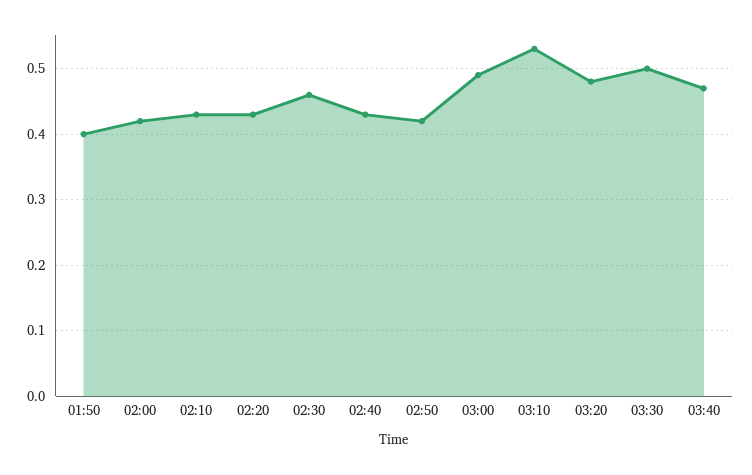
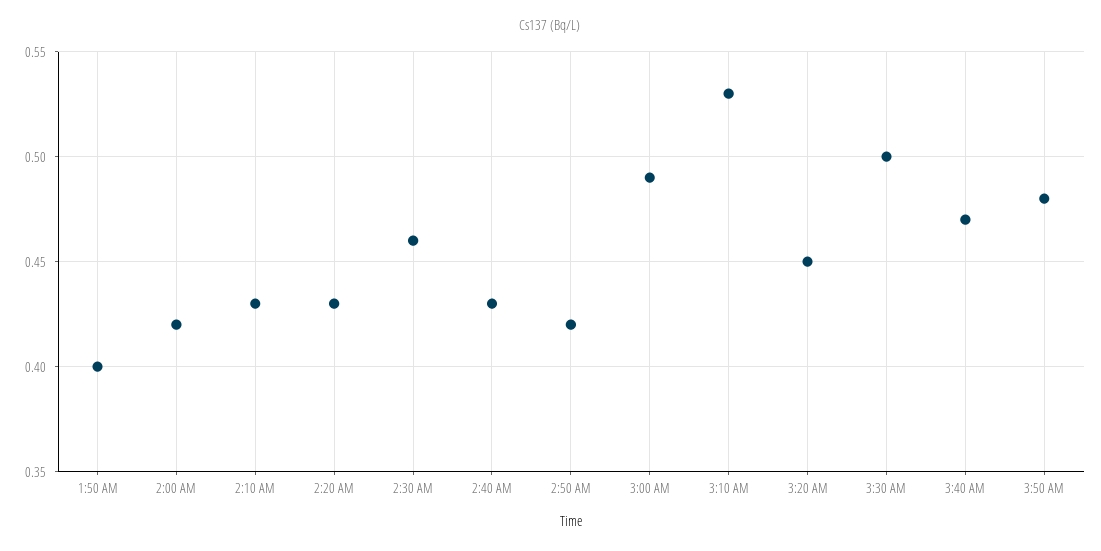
03:20: 0.48 -> 0.45
3:50 AM: none -> 0.48

